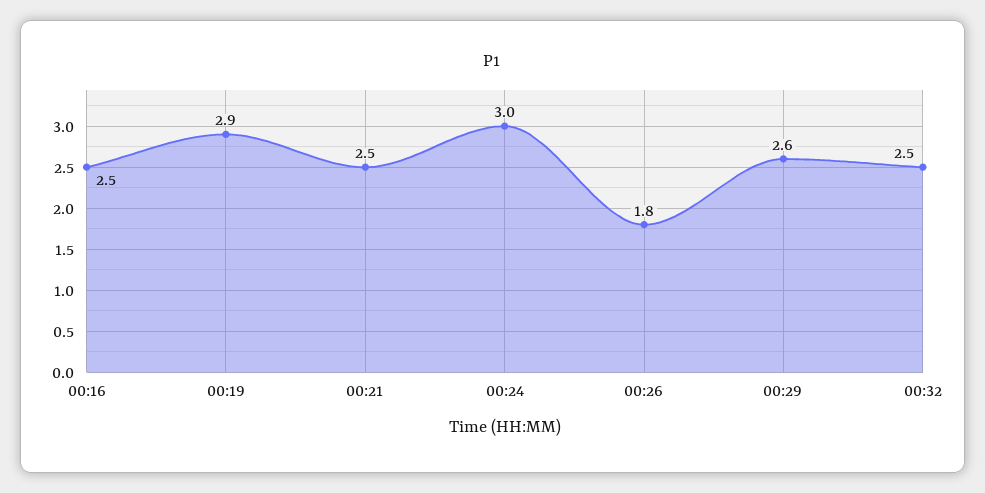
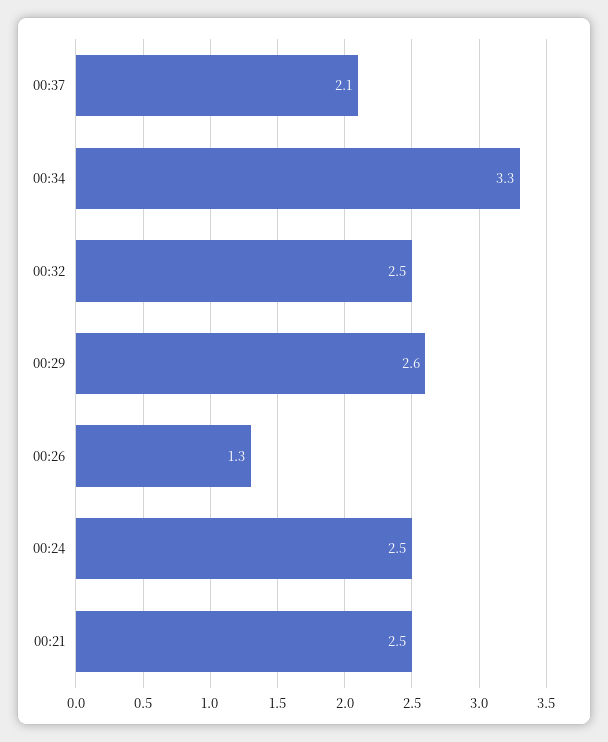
00:16: 2.5 -> none
00:19: 2.9 -> none
00:24: 3 -> 2.5
00:26: 1.8 -> 1.3
00:37: none -> 2.1
00:34: none -> 3.3

